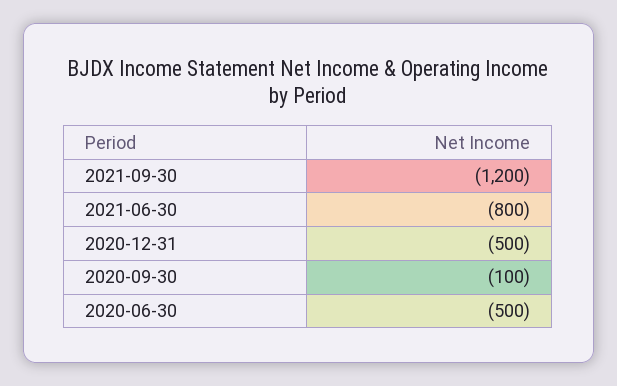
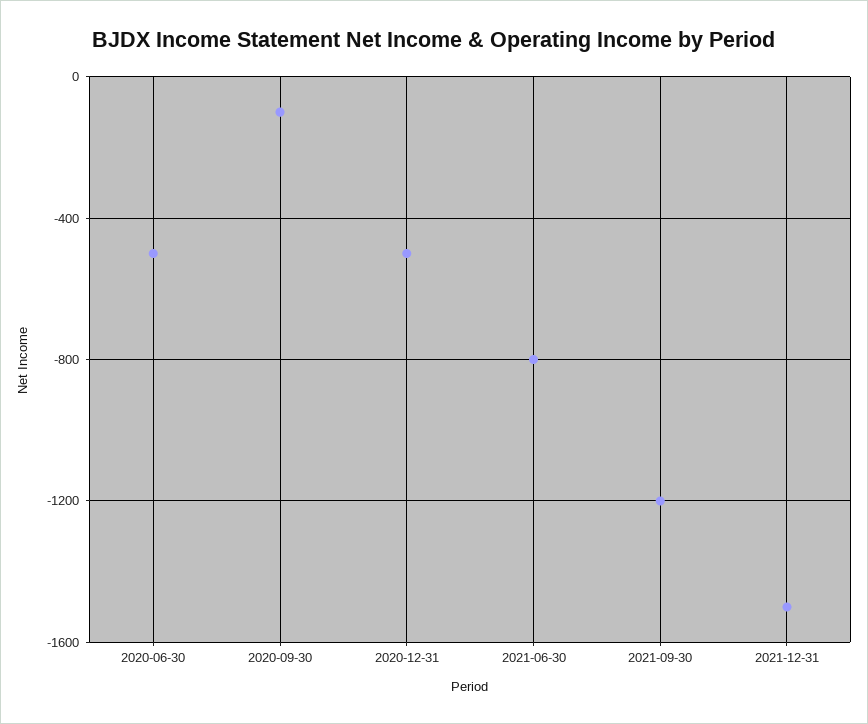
2021-12-31: none -> -1500

